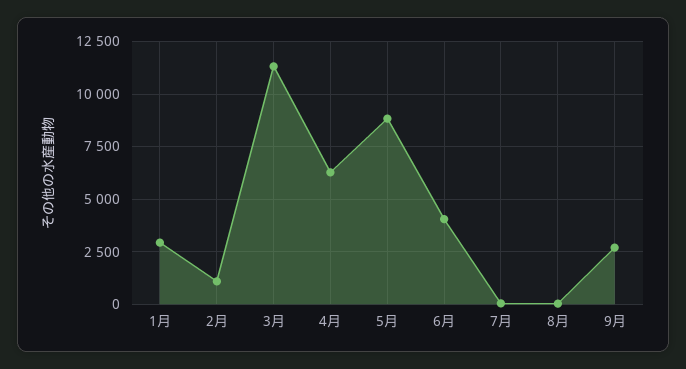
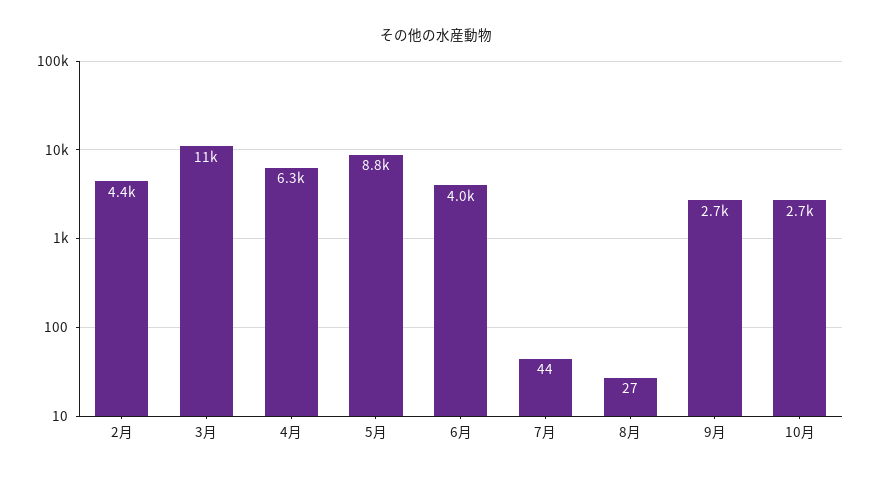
1月: 3000 -> none
2月: 1000 -> 4400
10月: none -> 2700

